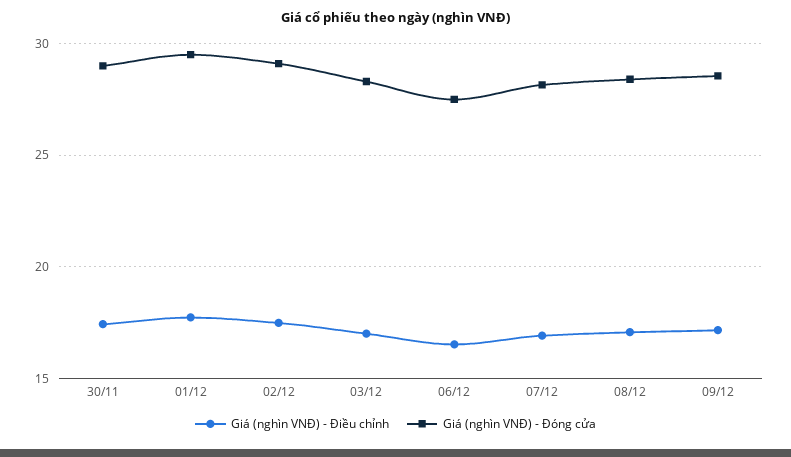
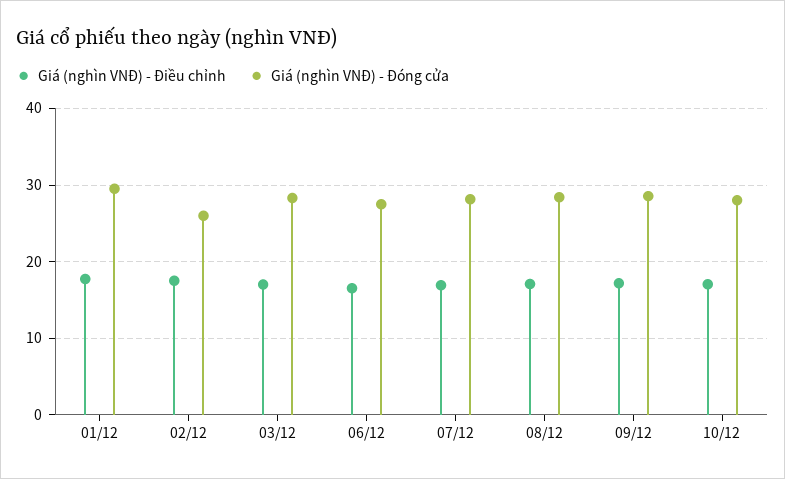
Giá (nghìn VNĐ) - Điều chỉnh, 30/11: 17.5 -> none
Giá (nghìn VNĐ) - Đóng cửa, 30/11: 29 -> none
Giá (nghìn VNĐ) - Đóng cửa, 02/12: 29 -> 26
Giá (nghìn VNĐ) - Điều chỉnh, 10/12: none -> 17
Giá (nghìn VNĐ) - Đóng cửa, 10/12: none -> 28

